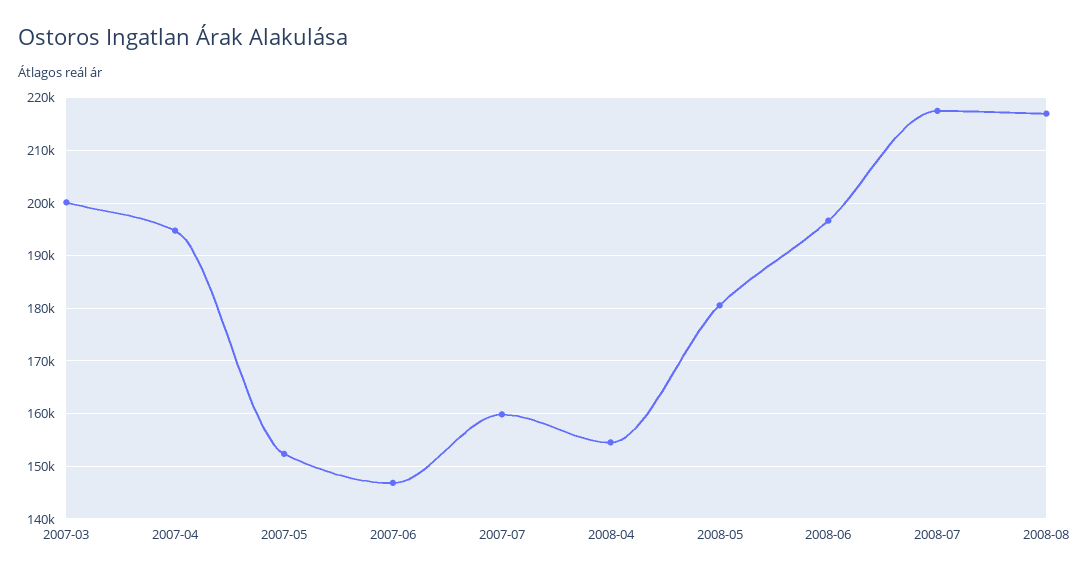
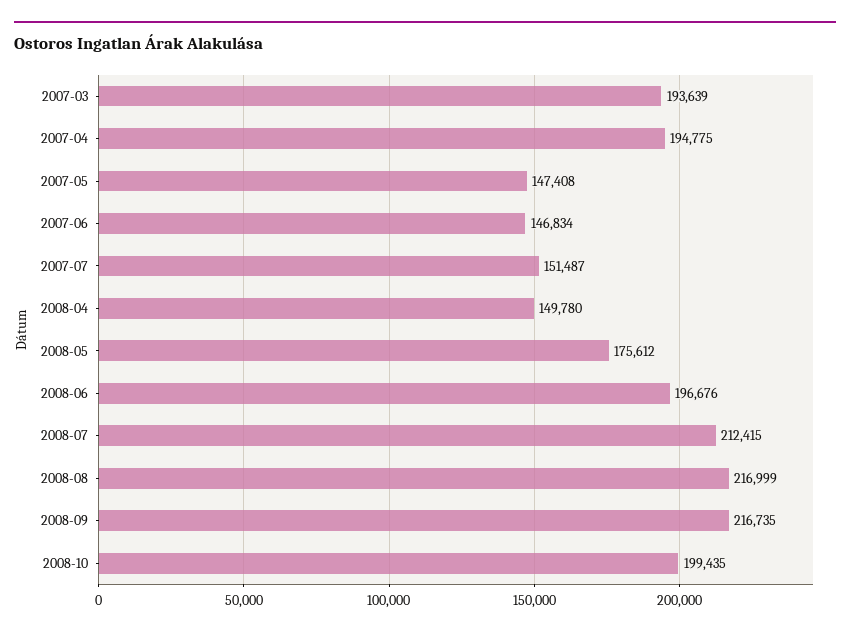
2007-03: 200000 -> 193639
2007-05: 152000 -> 147408
2007-07: 160000 -> 151487
2008-04: 154000 -> 149780
2008-05: 180000 -> 175612
2008-07: 218000 -> 212415
2008-09: none -> 216735
2008-10: none -> 199435

